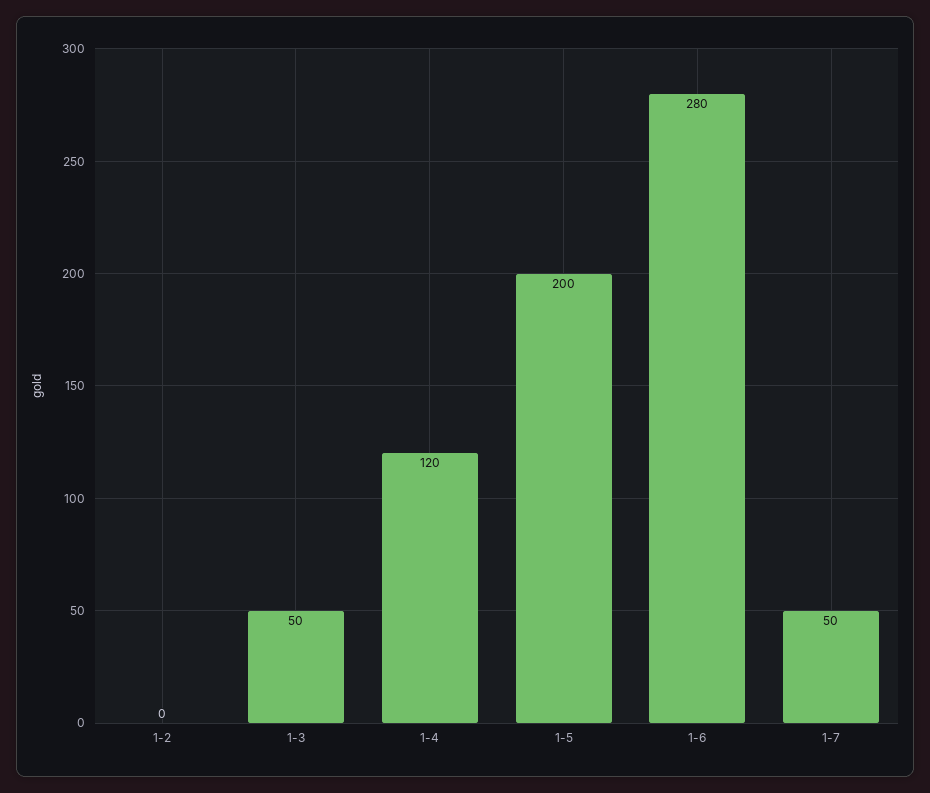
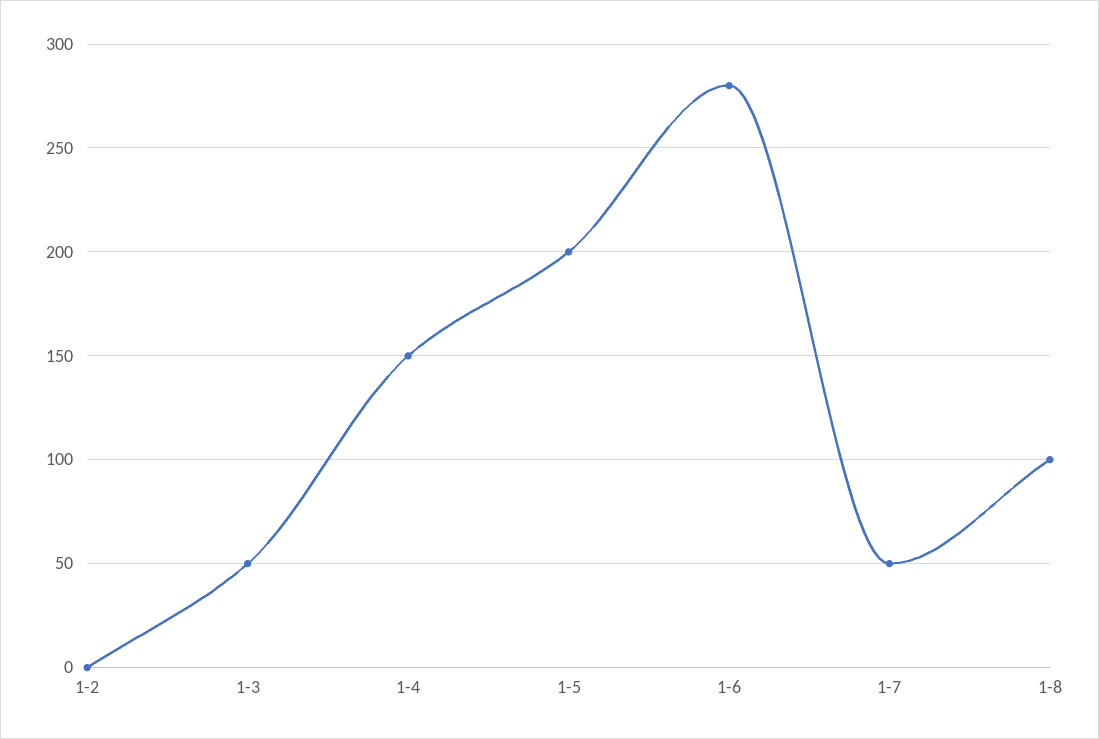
1-4: 120 -> 150
1-8: none -> 100

